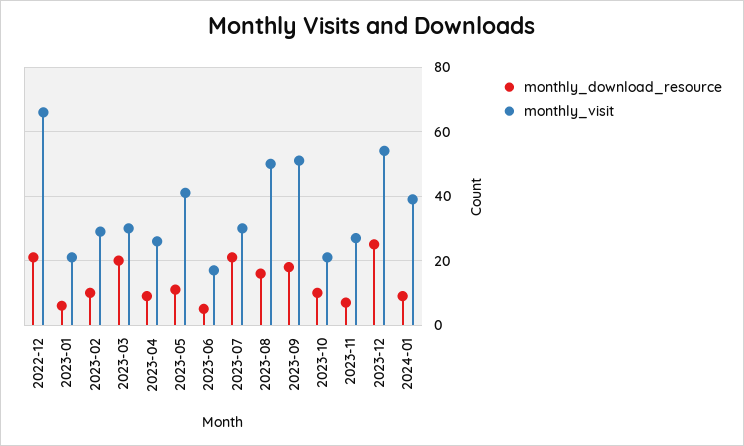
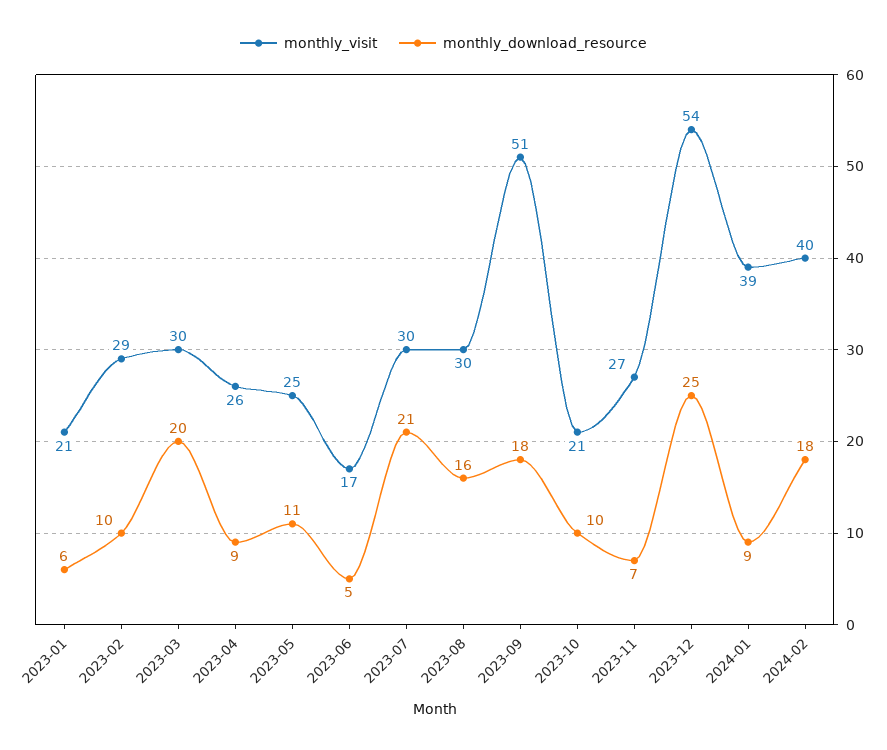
monthly_download_resource, 2022-12: 20 -> none
monthly_visit, 2022-12: 65 -> none
monthly_visit, 2023-05: 40 -> 25
monthly_visit, 2023-08: 50 -> 30
monthly_visit, 2024-02: none -> 40
monthly_download_resource, 2024-02: none -> 18

